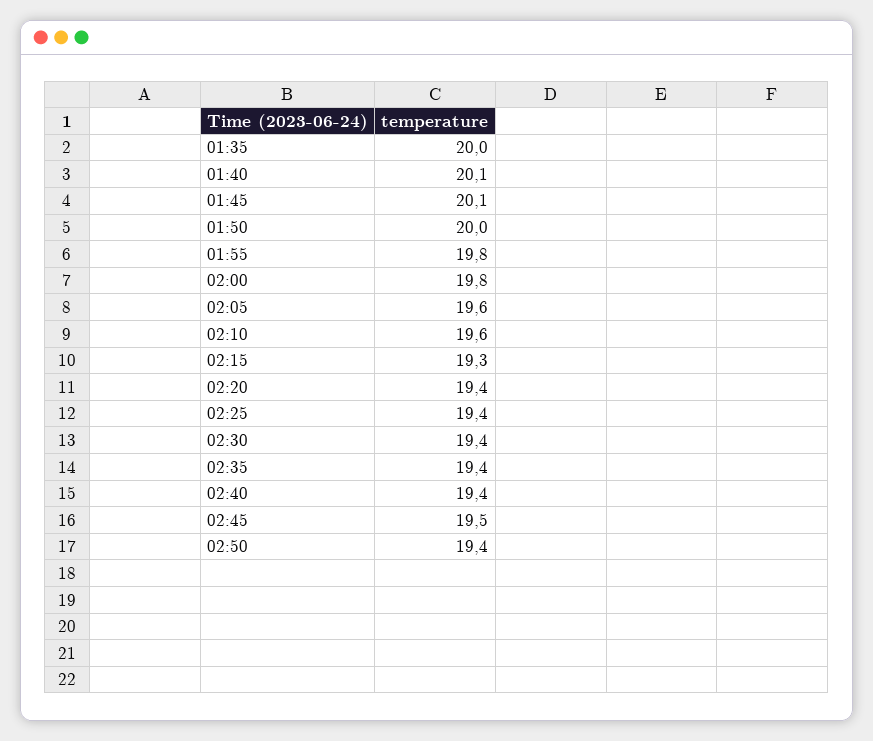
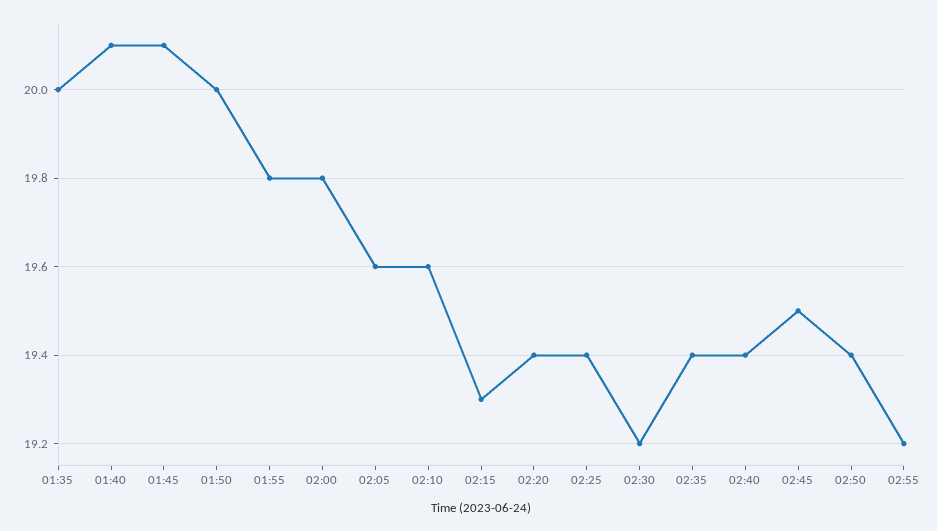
02:30: 19.4 -> 19.2
02:55: none -> 19.2

